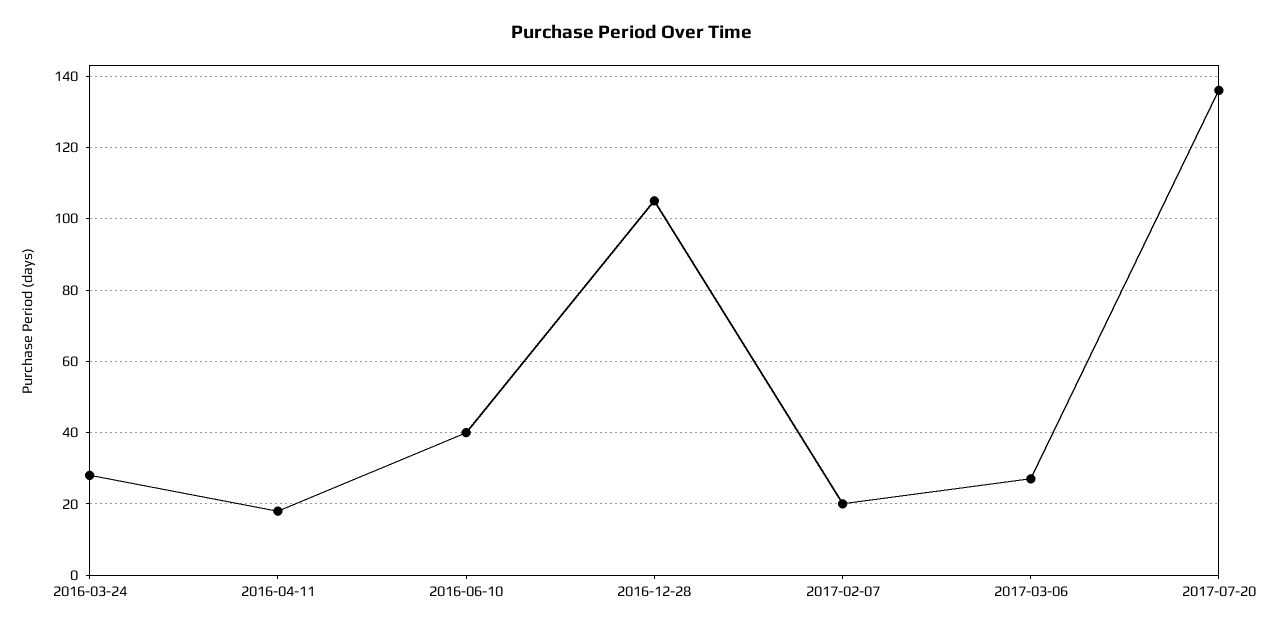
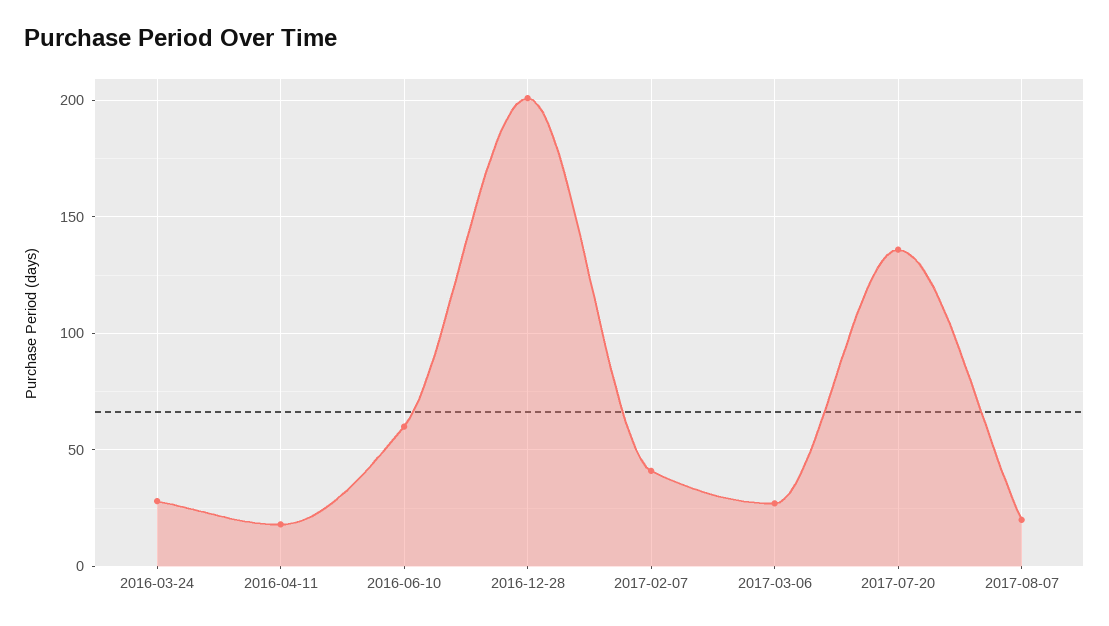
2016-06-10: 40 -> 60
2016-12-28: 105 -> 200
2017-02-07: 20 -> 40
2017-08-07: none -> 20

